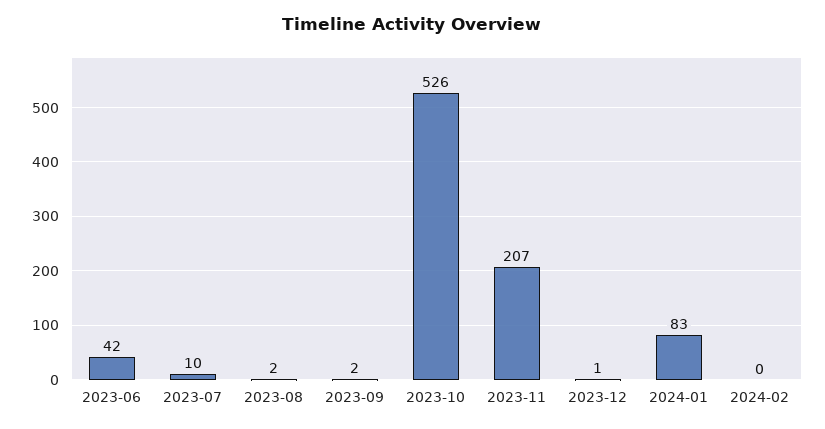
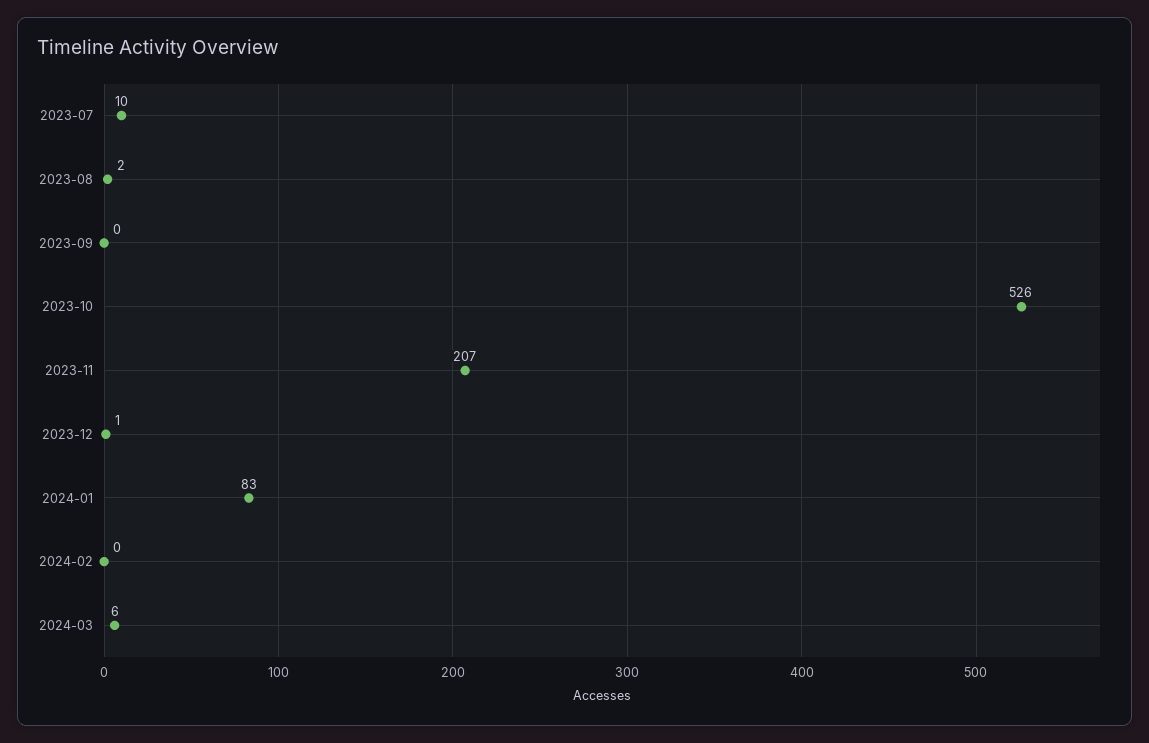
2023-06: 42 -> none
2023-09: 2 -> 0
2024-03: none -> 6

